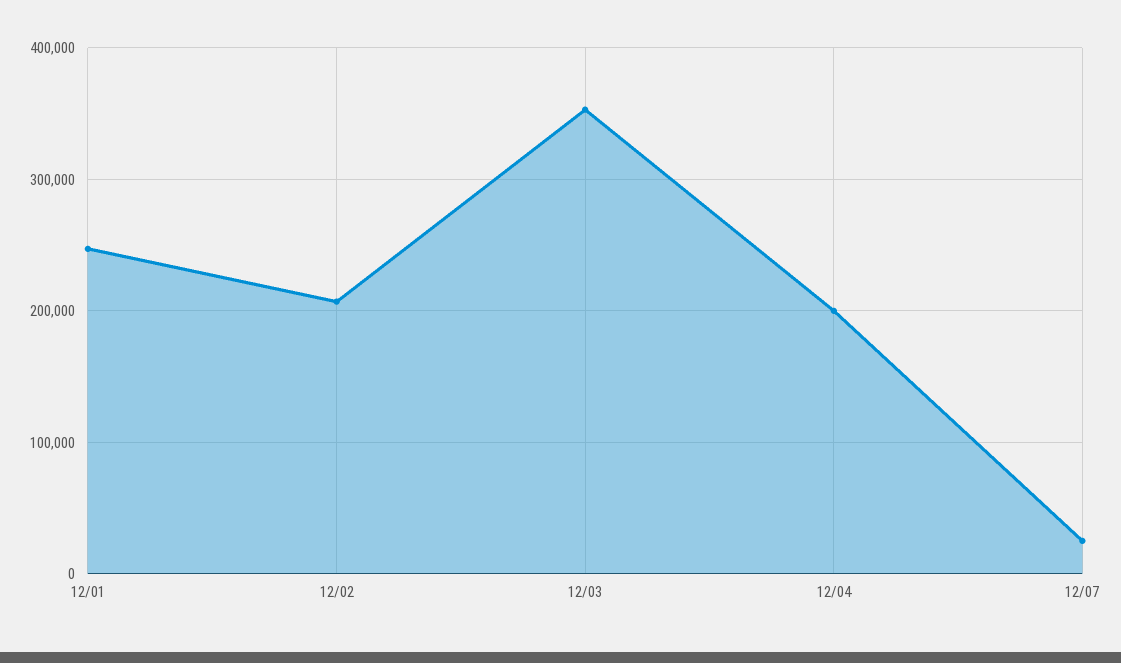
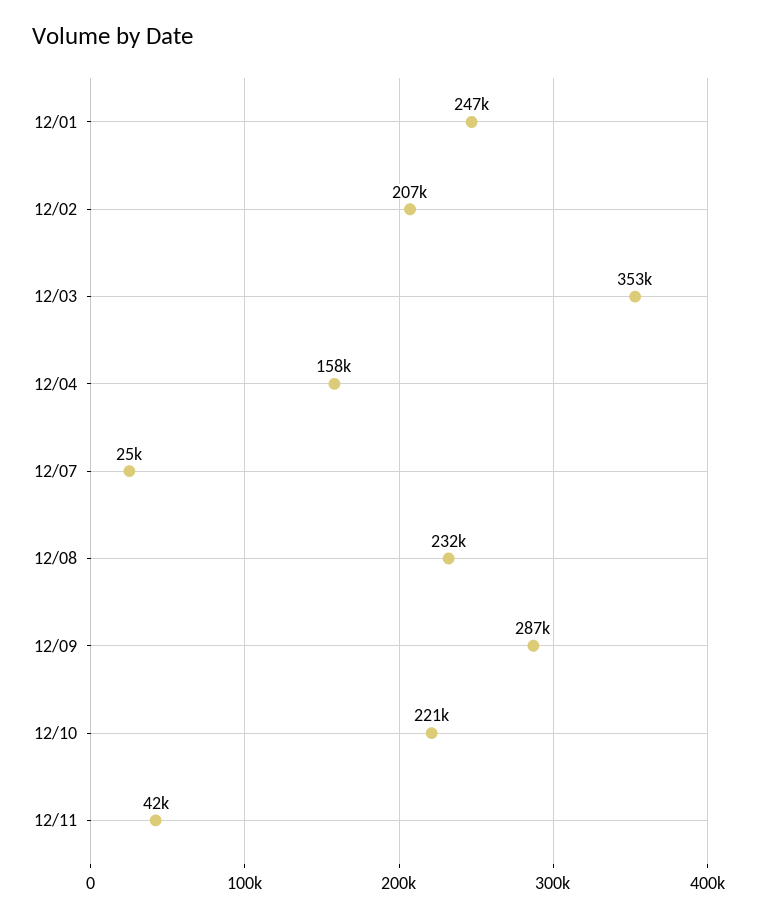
12/04: 200000 -> 158000
12/08: none -> 232000
12/09: none -> 287000
12/10: none -> 221000
12/11: none -> 42000

